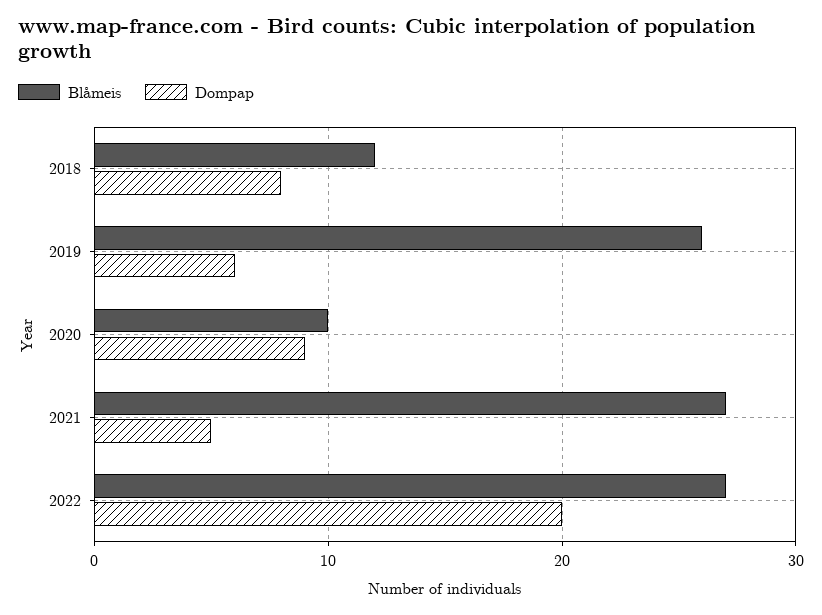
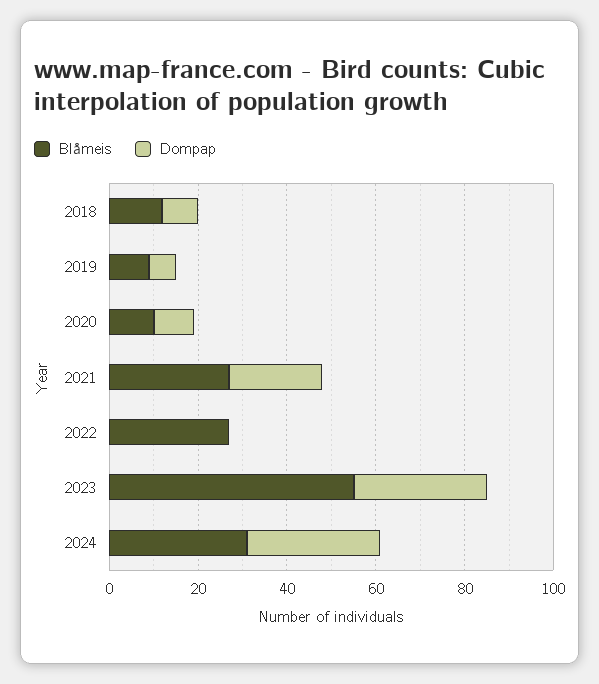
Blåmeis, 2019: 26 -> 10
Dompap, 2021: 5 -> 20
Dompap, 2022: 20 -> 0
Blåmeis, 2023: none -> 55
Dompap, 2023: none -> 30
Blåmeis, 2024: none -> 30
Dompap, 2024: none -> 30

